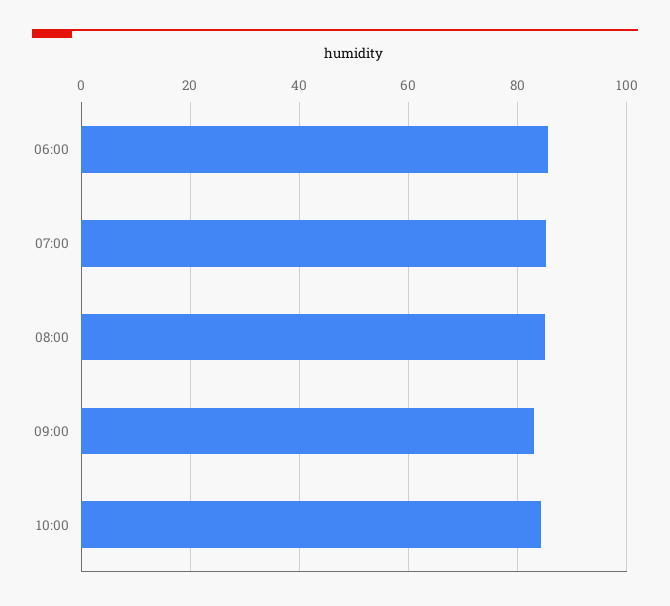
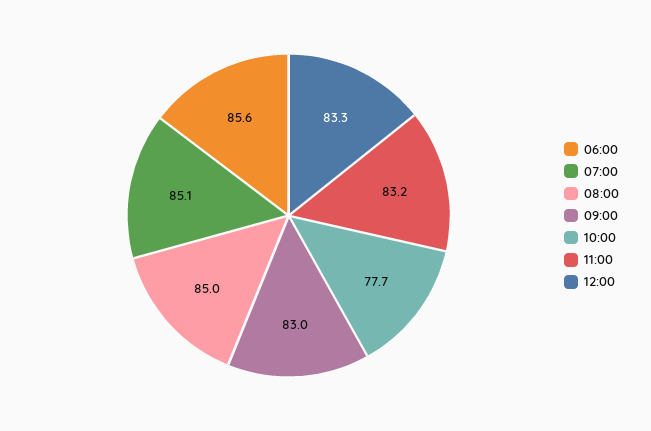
10:00: 84 -> 77.7
11:00: none -> 83.2
12:00: none -> 83.3

